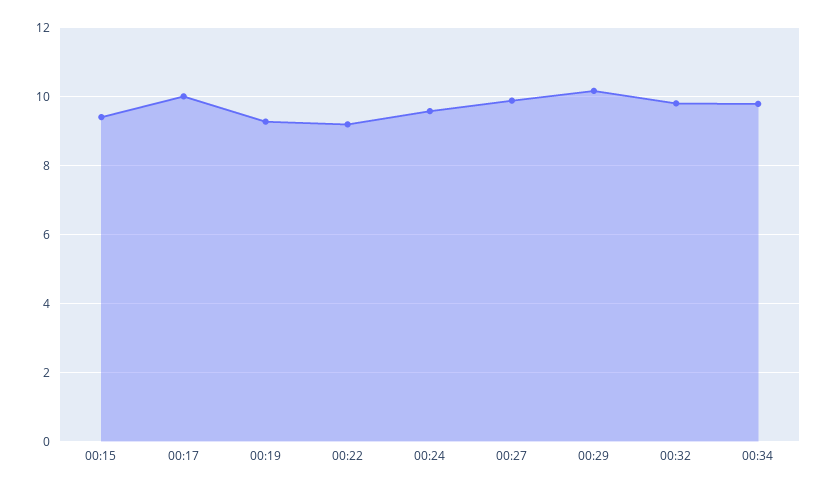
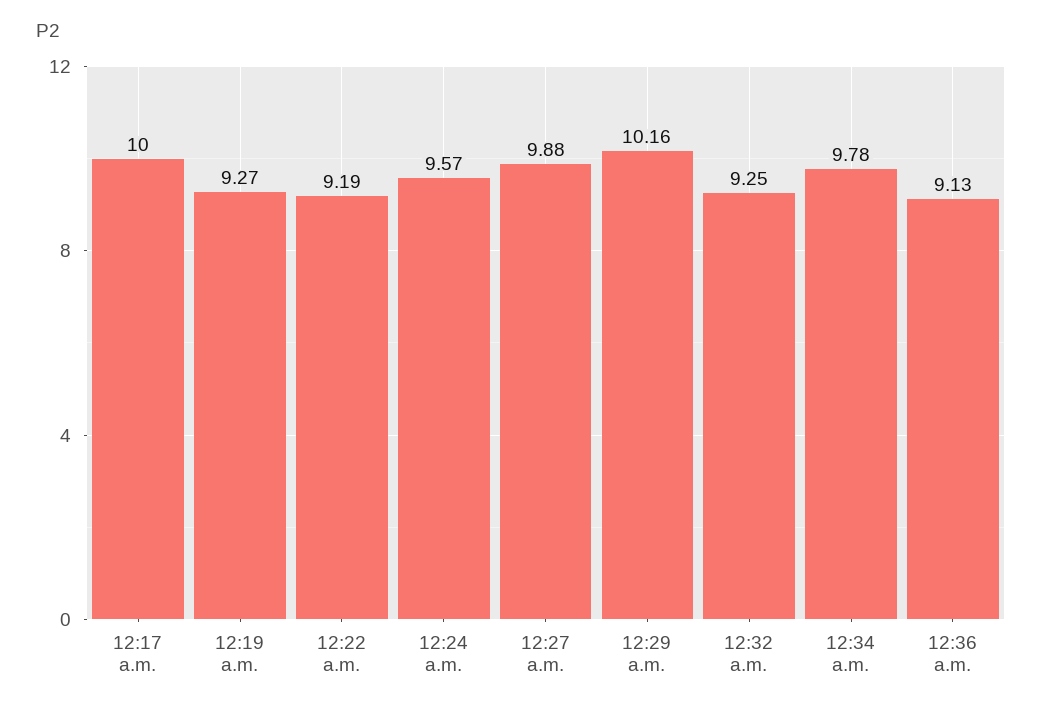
00:15: 9.4 -> none
00:32: 9.8 -> 9.25
12:36 a.m.: none -> 9.13

